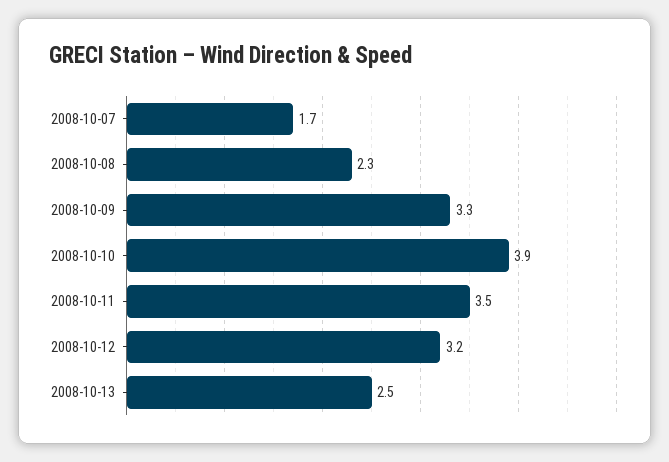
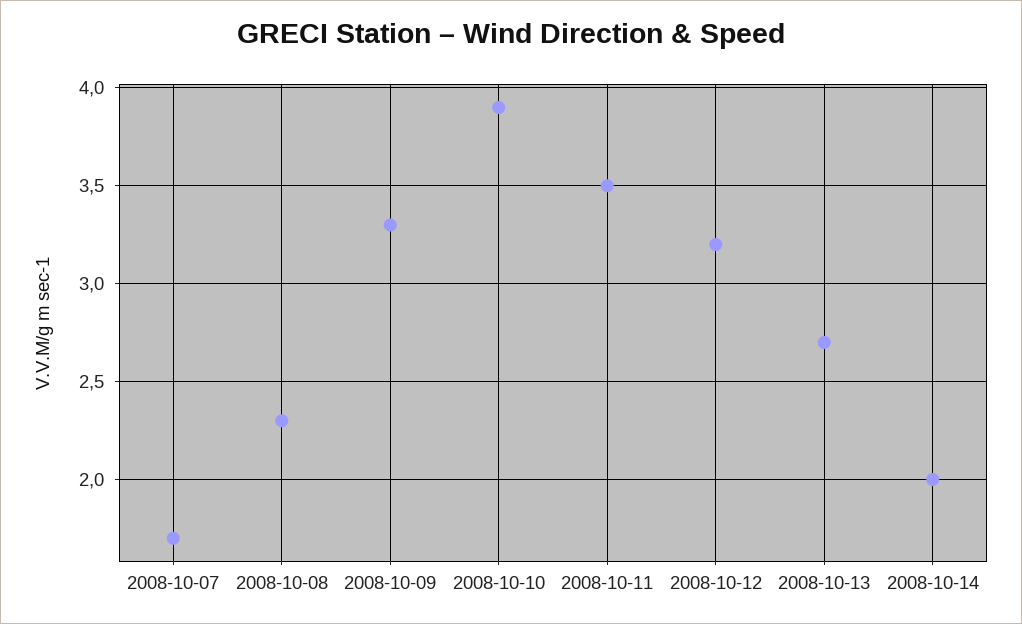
2008-10-13: 2.5 -> 2.7
2008-10-14: none -> 2

